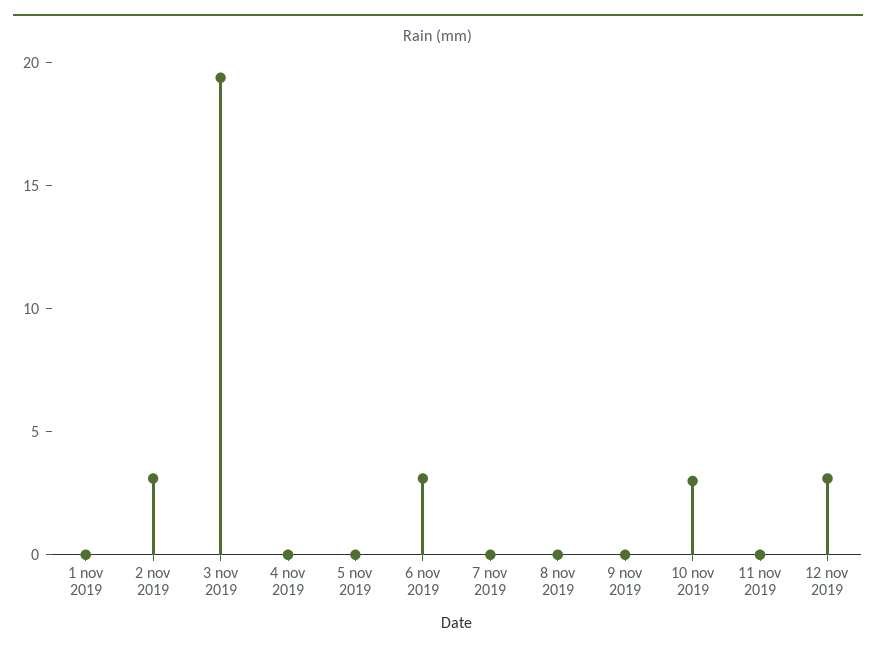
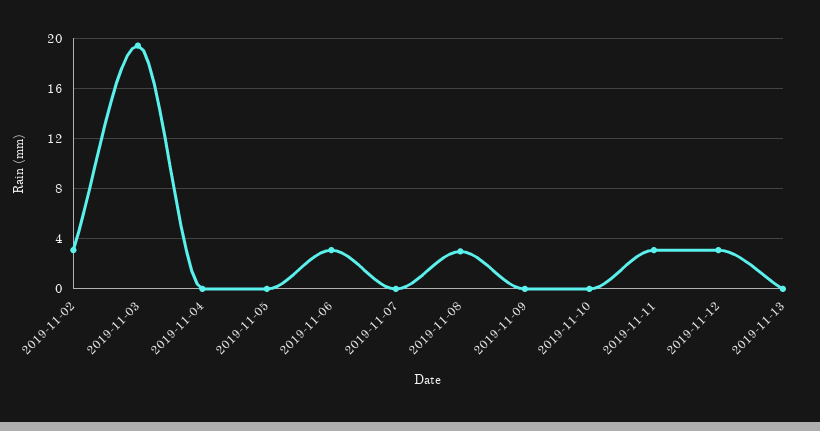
1 nov 2019: 0 -> none
8 nov 2019: 0 -> 3
10 nov 2019: 3 -> 0
11 nov 2019: 0 -> 3
2019-11-13: none -> 0

